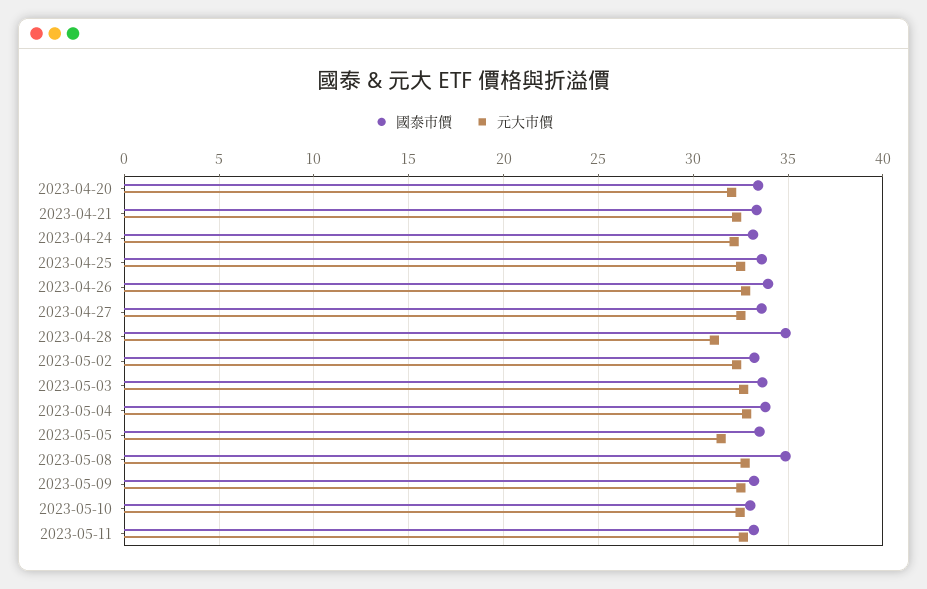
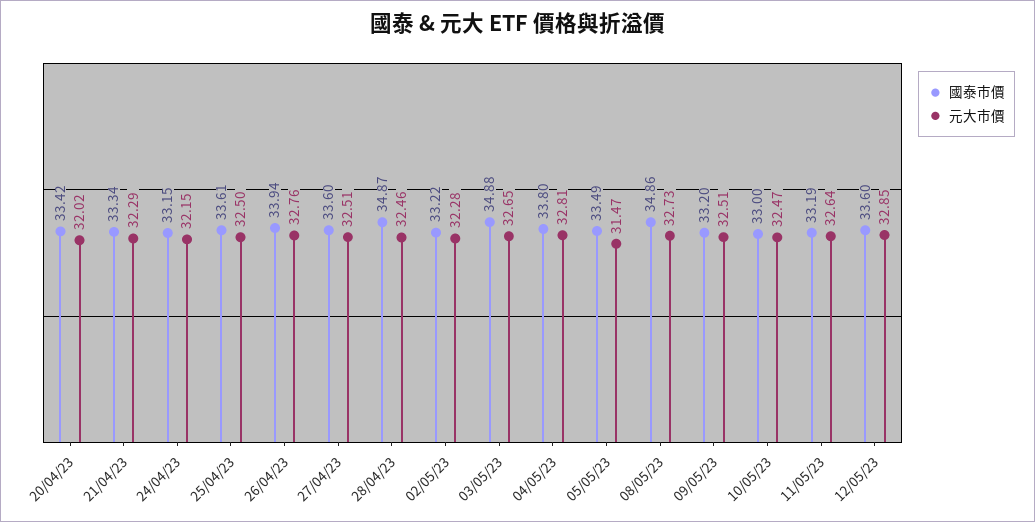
元大市價, 2023-04-28: 31 -> 32.46
國泰市價, 2023-05-03: 33.5 -> 34.88
國泰市價, 12/05/23: none -> 33.6
元大市價, 12/05/23: none -> 32.85

